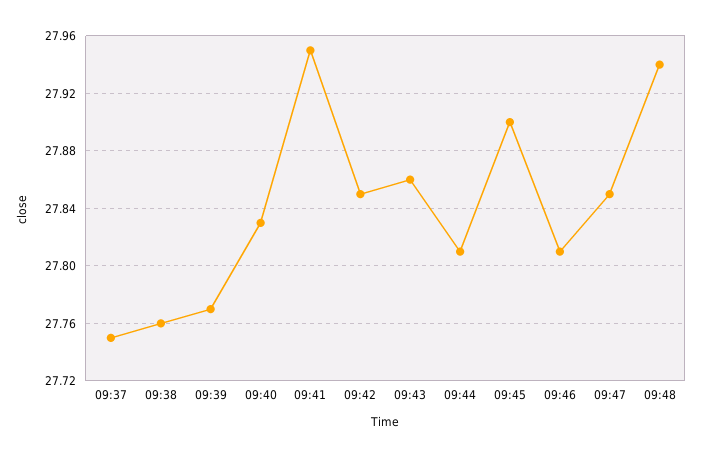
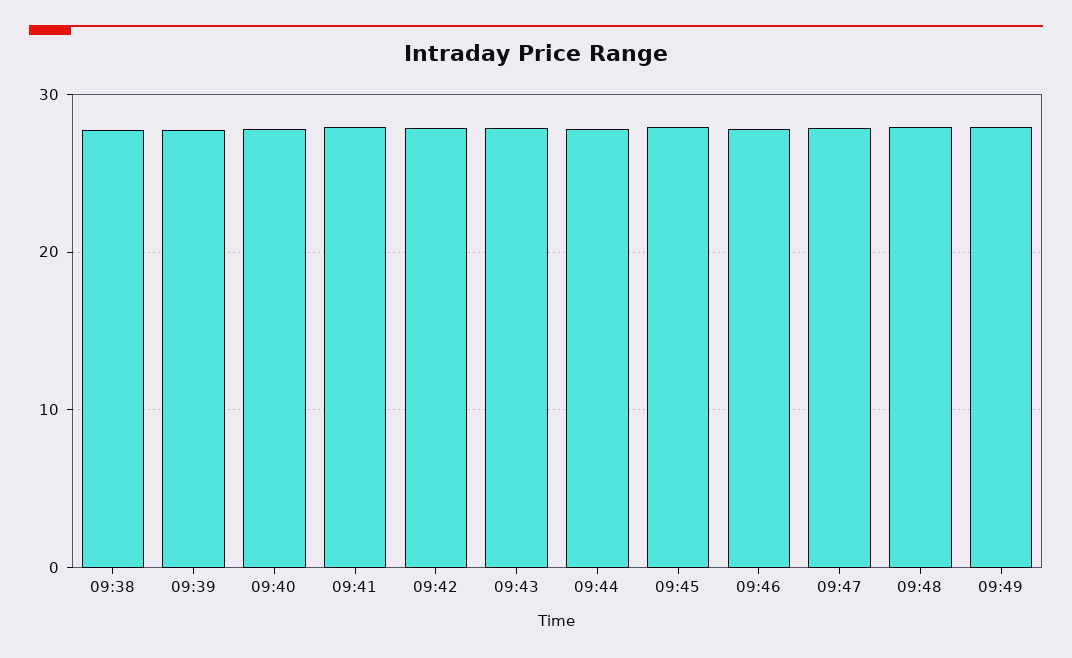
09:37: 27.75 -> none
09:49: none -> 28

